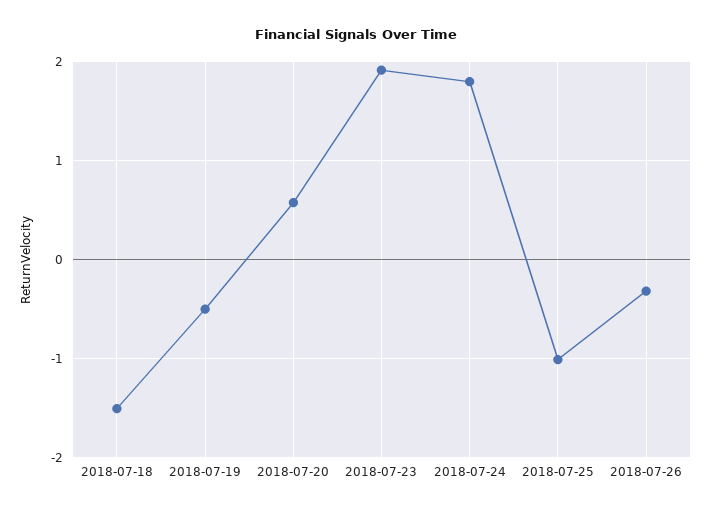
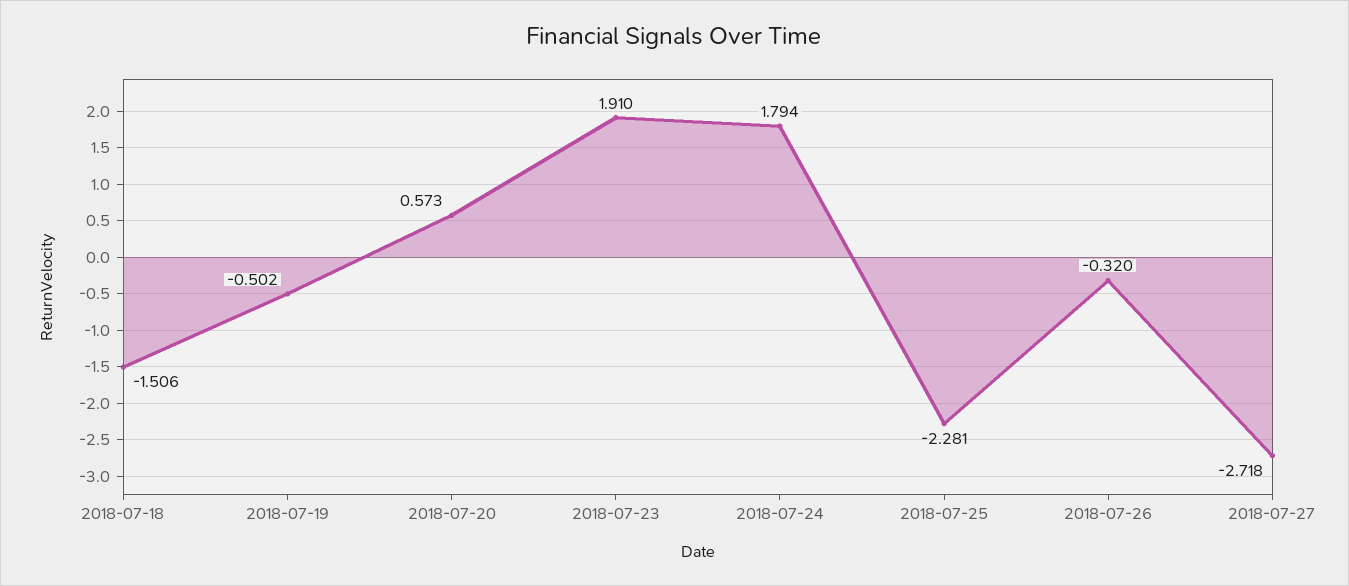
2018-07-25: -1 -> -2.281
2018-07-27: none -> -2.718

